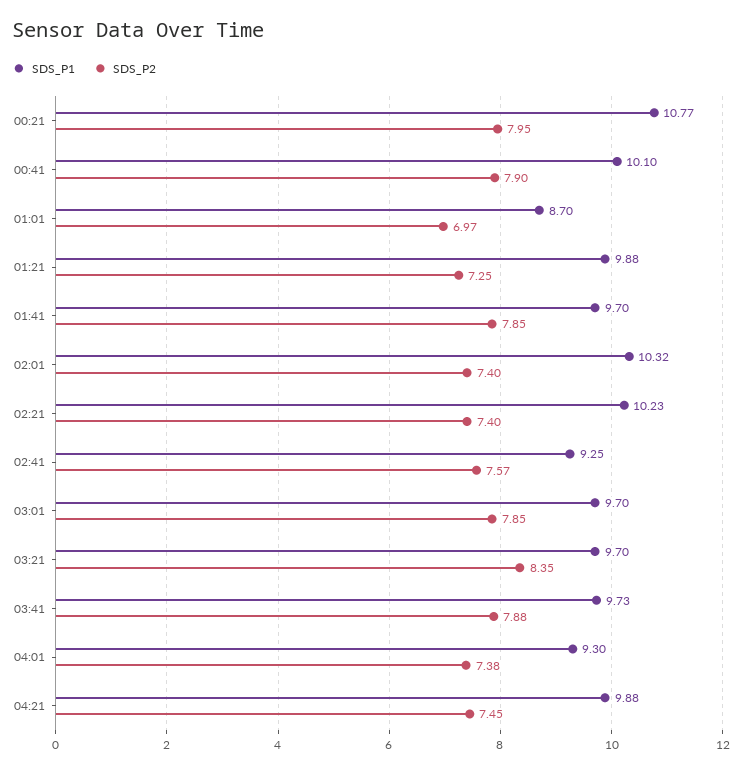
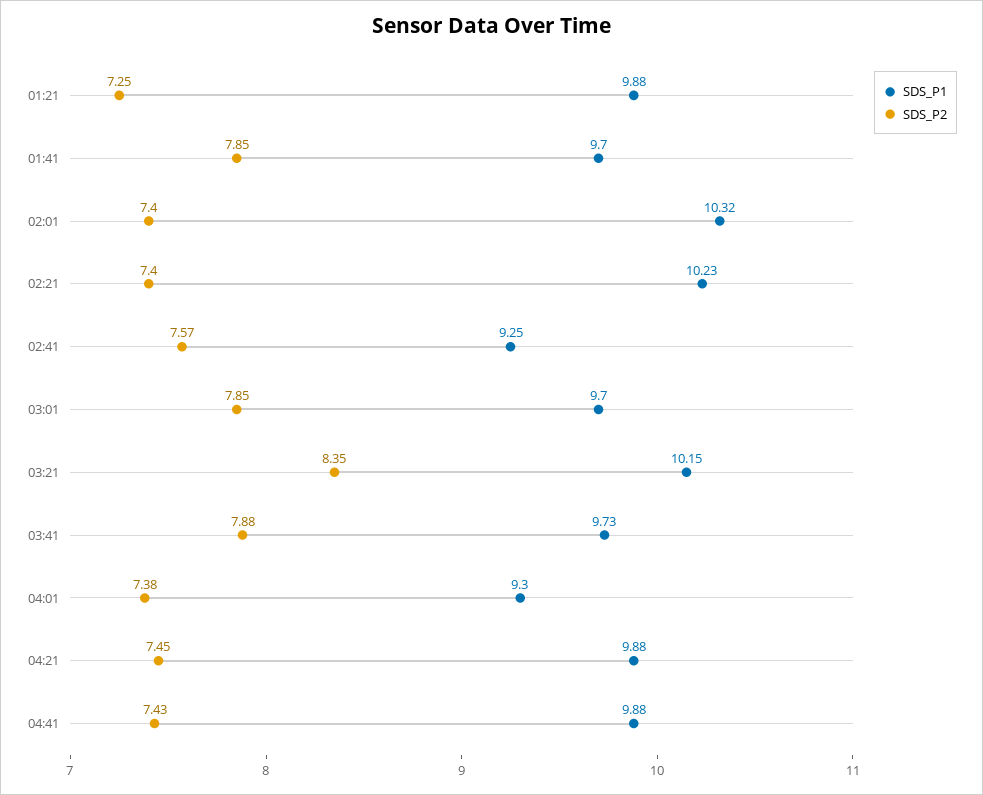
SDS_P1, 00:21: 10.77 -> none
SDS_P2, 00:21: 7.95 -> none
SDS_P1, 00:41: 10.1 -> none
SDS_P2, 00:41: 7.9 -> none
SDS_P1, 01:01: 8.7 -> none
SDS_P2, 01:01: 6.97 -> none
SDS_P1, 03:21: 9.7 -> 10.15
SDS_P1, 04:41: none -> 9.88
SDS_P2, 04:41: none -> 7.43

